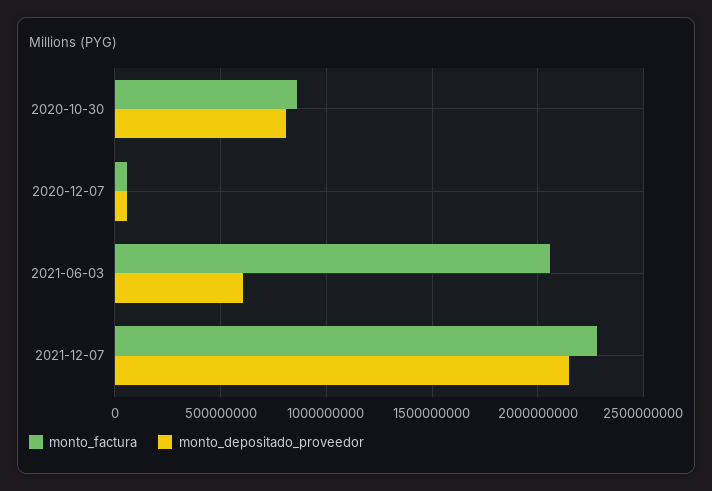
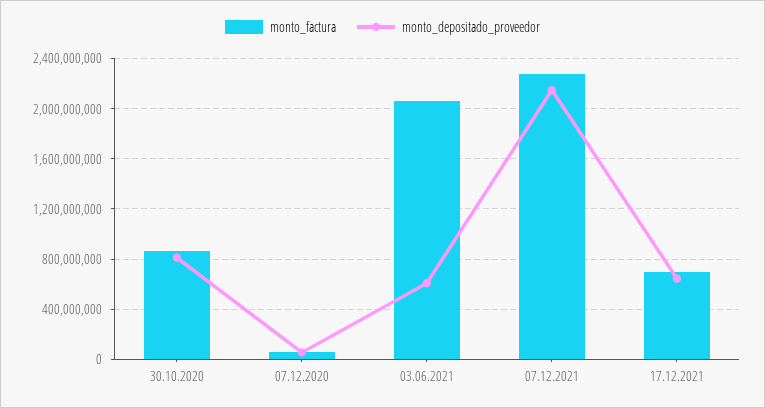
monto_factura, 17.12.2021: none -> 700000000
monto_depositado_proveedor, 17.12.2021: none -> 650000000

